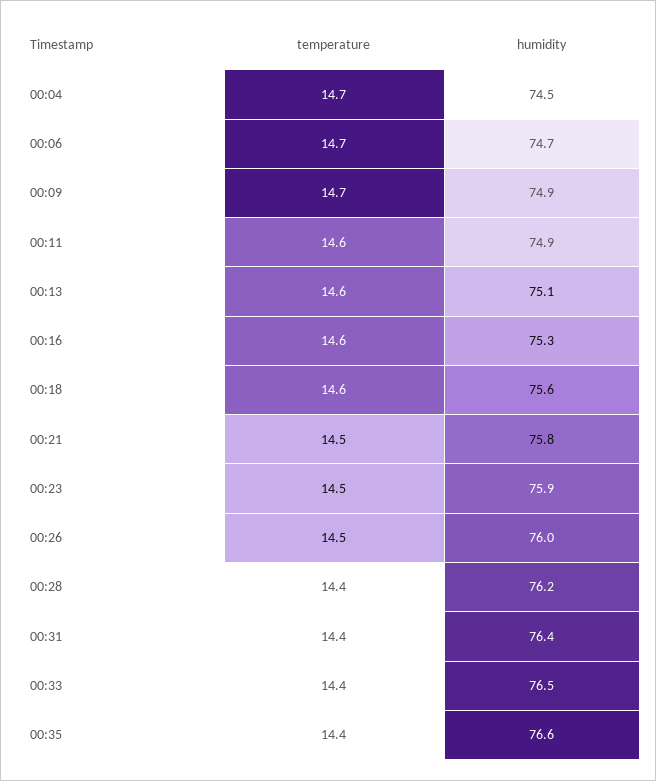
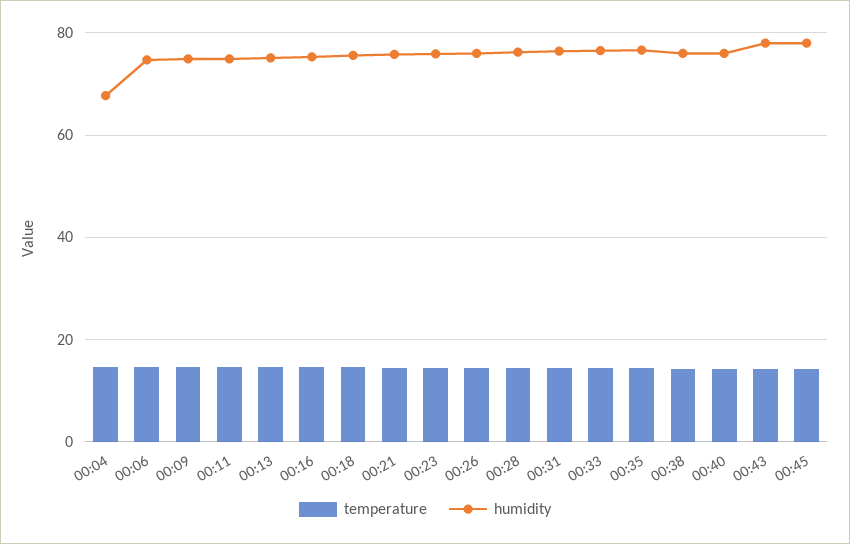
humidity, 00:04: 74.5 -> 68
temperature, 00:38: none -> 14
humidity, 00:38: none -> 76
temperature, 00:40: none -> 14
humidity, 00:40: none -> 76
temperature, 00:43: none -> 14
humidity, 00:43: none -> 78
temperature, 00:45: none -> 14
humidity, 00:45: none -> 78

